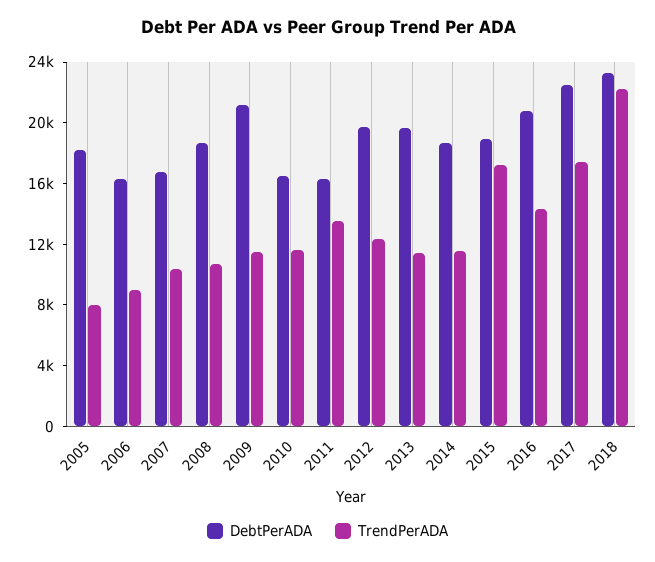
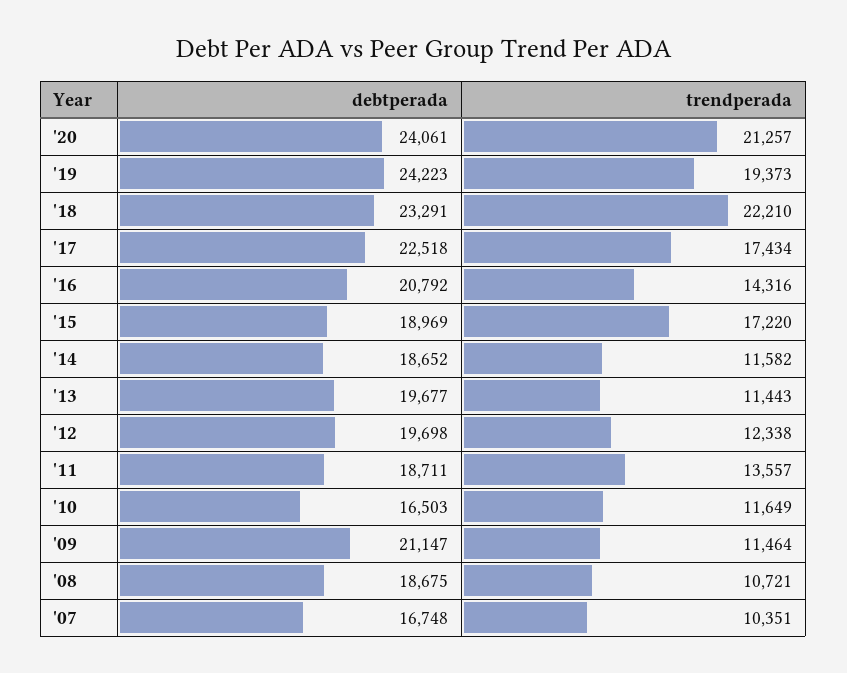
DebtPerADA, 2005: 18000 -> none
TrendPerADA, 2005: 8000 -> none
DebtPerADA, 2006: 16000 -> none
TrendPerADA, 2006: 9000 -> none
DebtPerADA, 2011: 16000 -> 18711
DebtPerADA, '20: none -> 24061
TrendPerADA, '20: none -> 21257
DebtPerADA, '19: none -> 24223
TrendPerADA, '19: none -> 19373

